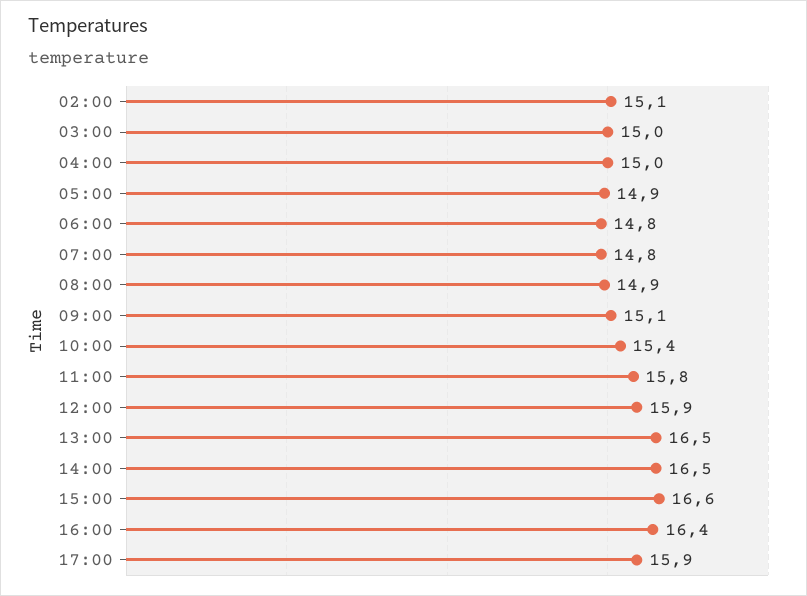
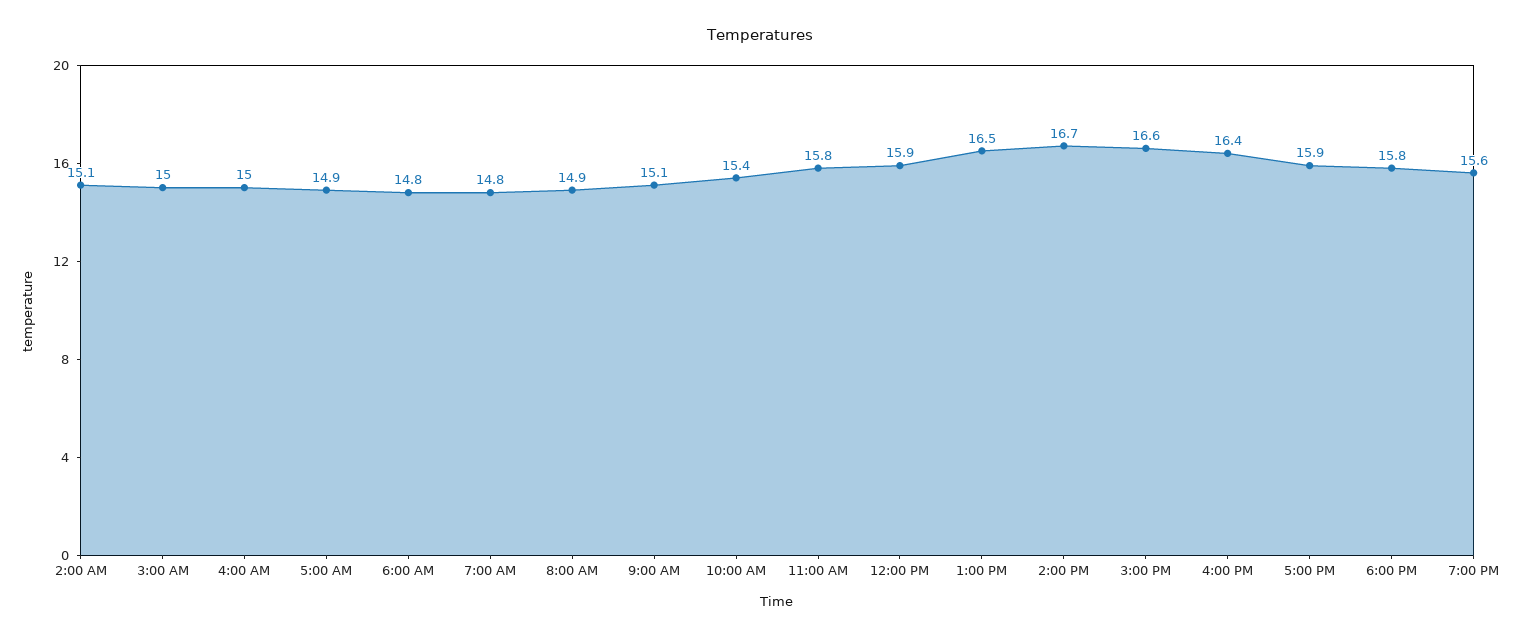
14:00: 16.5 -> 16.7
6:00 PM: none -> 15.8
7:00 PM: none -> 15.6

